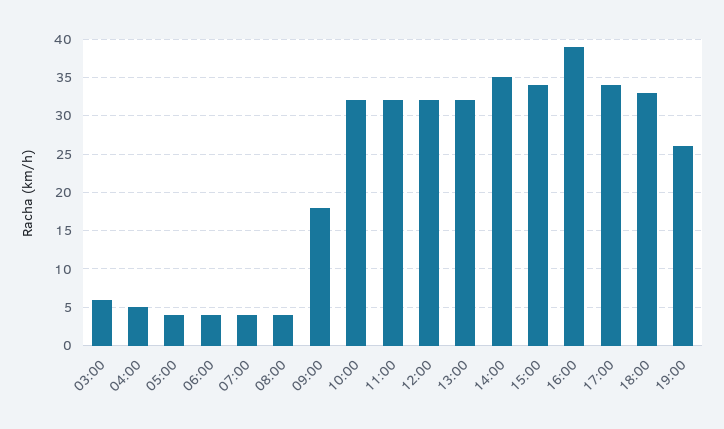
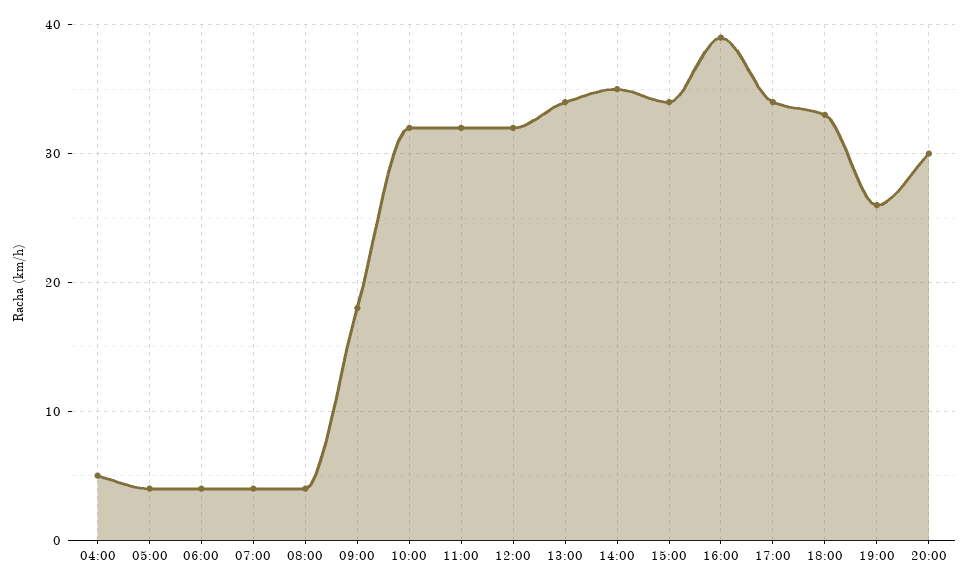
03:00: 6 -> none
13:00: 32 -> 34
20:00: none -> 30

